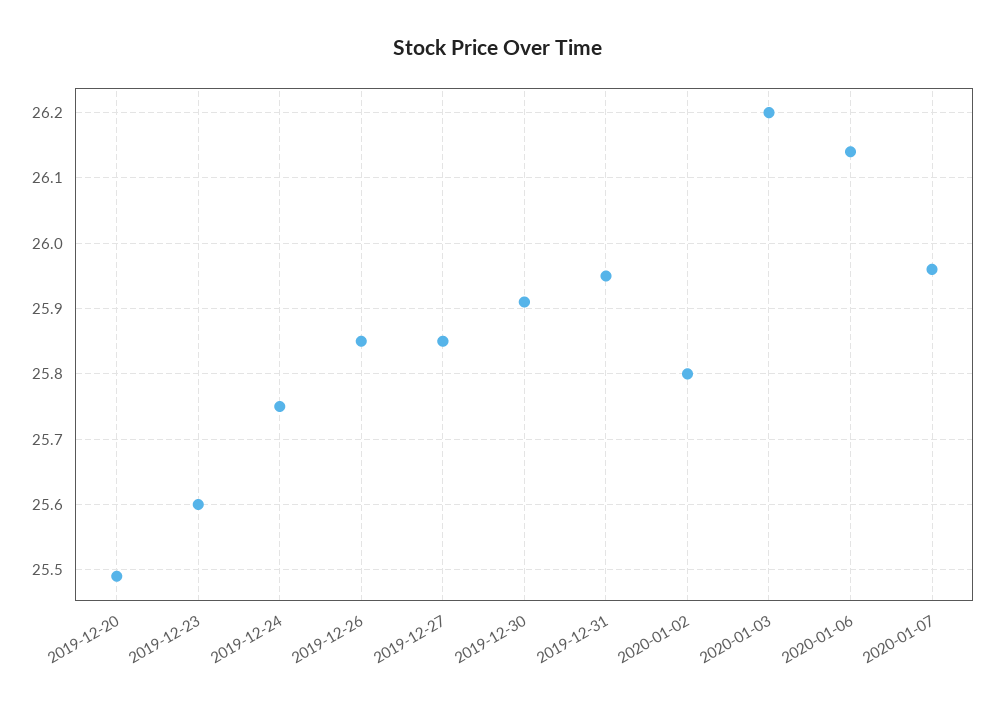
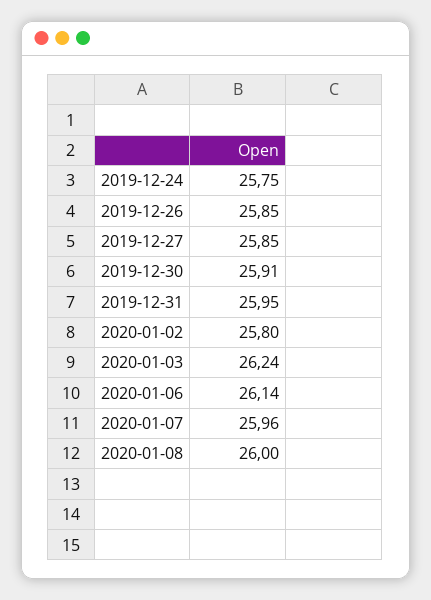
2019-12-20: 25.49 -> none
2019-12-23: 25.6 -> none
2020-01-03: 26.2 -> 26.24
2020-01-08: none -> 26

